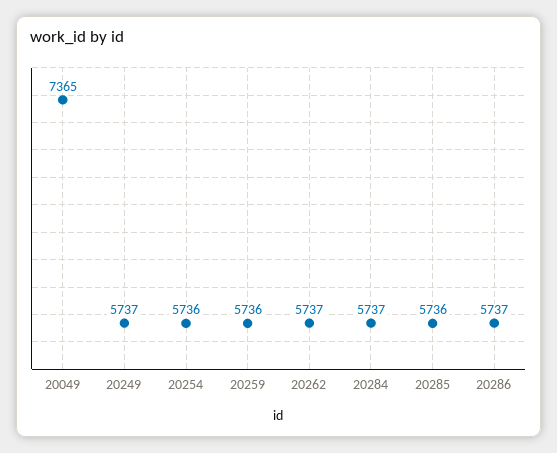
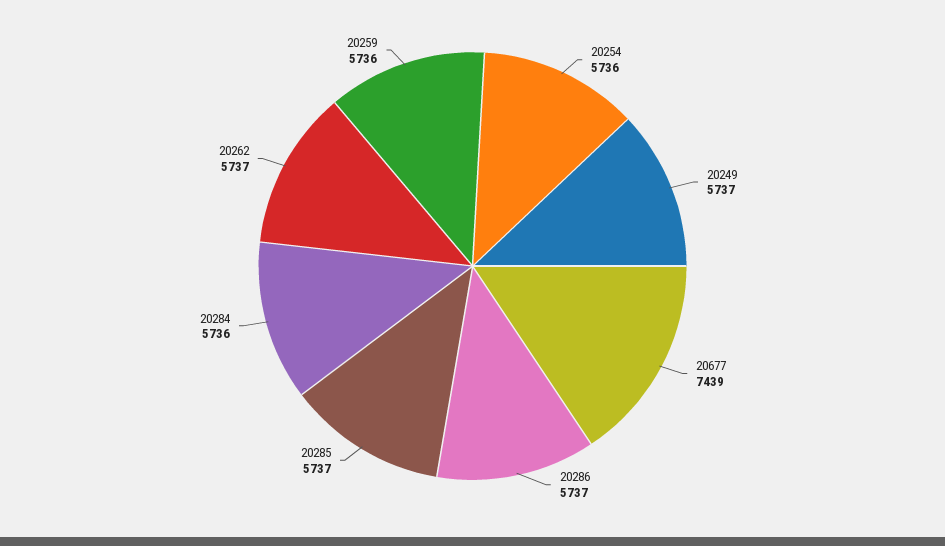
20049: 7365 -> none
20284: 5737 -> 5736
20285: 5736 -> 5737
20677: none -> 7439

